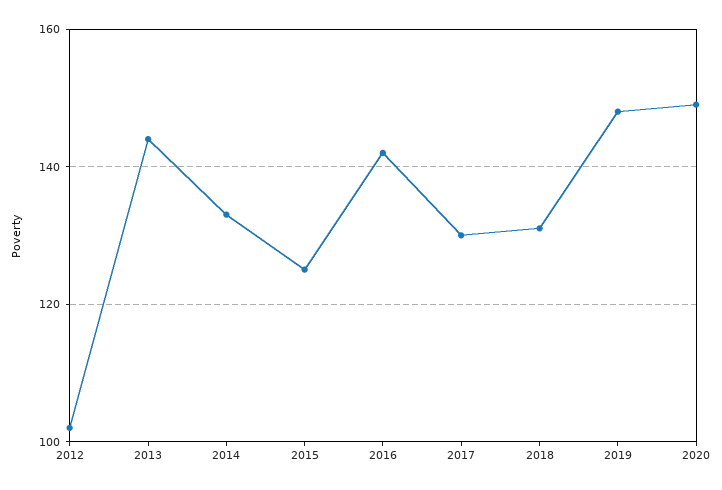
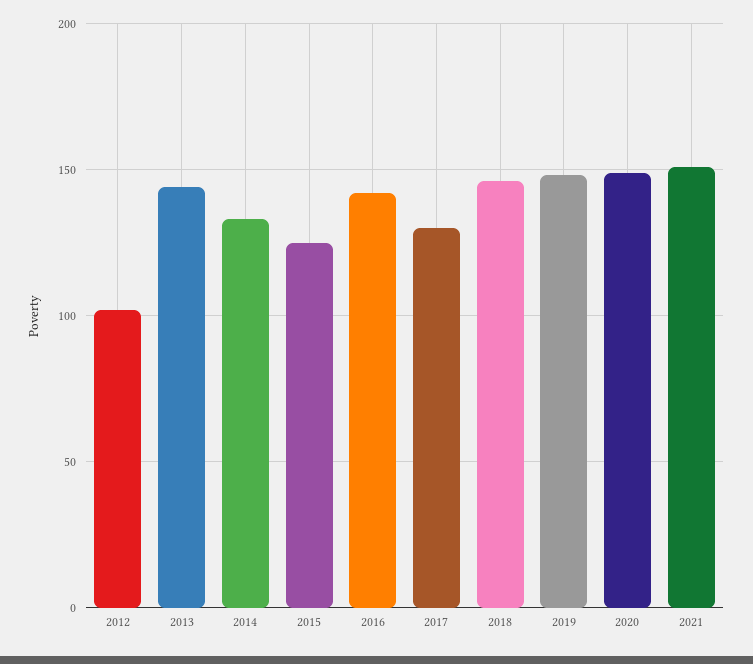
2018: 130 -> 145
2021: none -> 150

